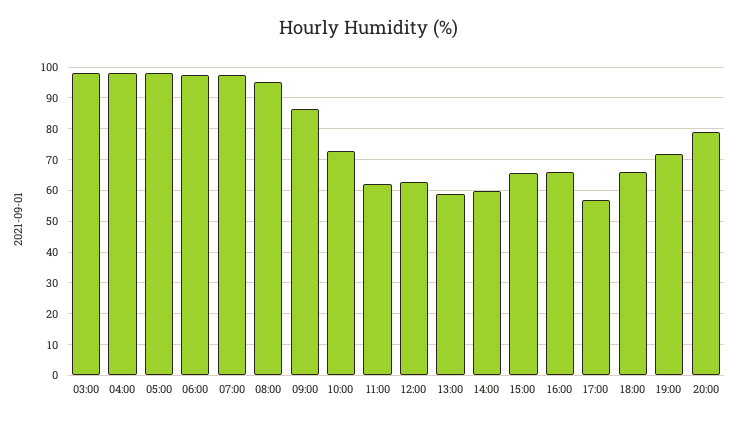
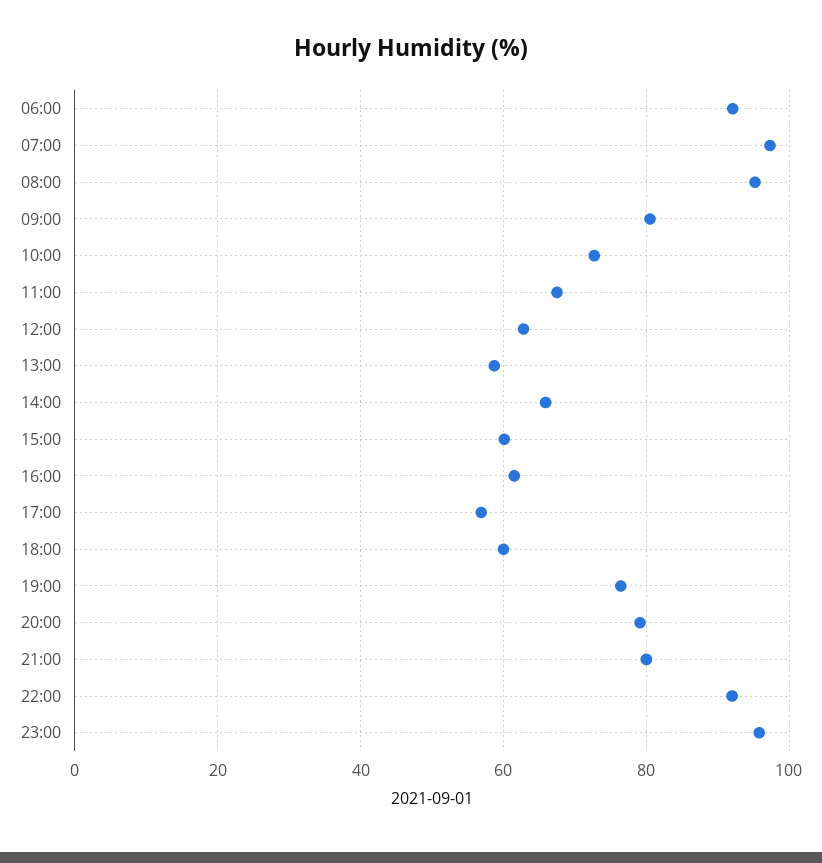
03:00: 98 -> none
04:00: 98 -> none
05:00: 98 -> none
06:00: 98 -> 92
09:00: 86 -> 80
11:00: 62 -> 68
14:00: 60 -> 66
15:00: 66 -> 60
16:00: 66 -> 62
18:00: 66 -> 60
19:00: 72 -> 76
21:00: none -> 80
22:00: none -> 92
23:00: none -> 96

